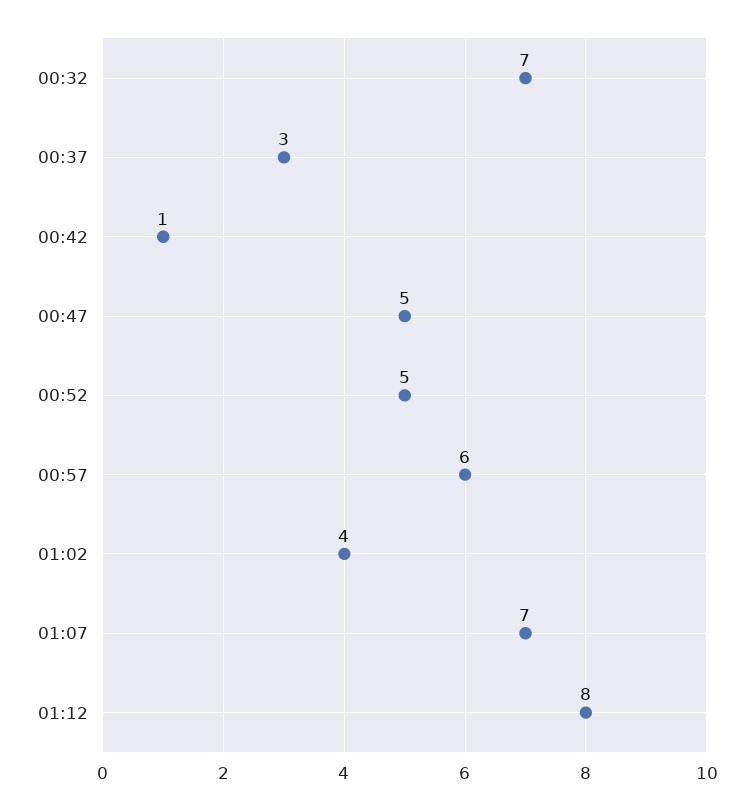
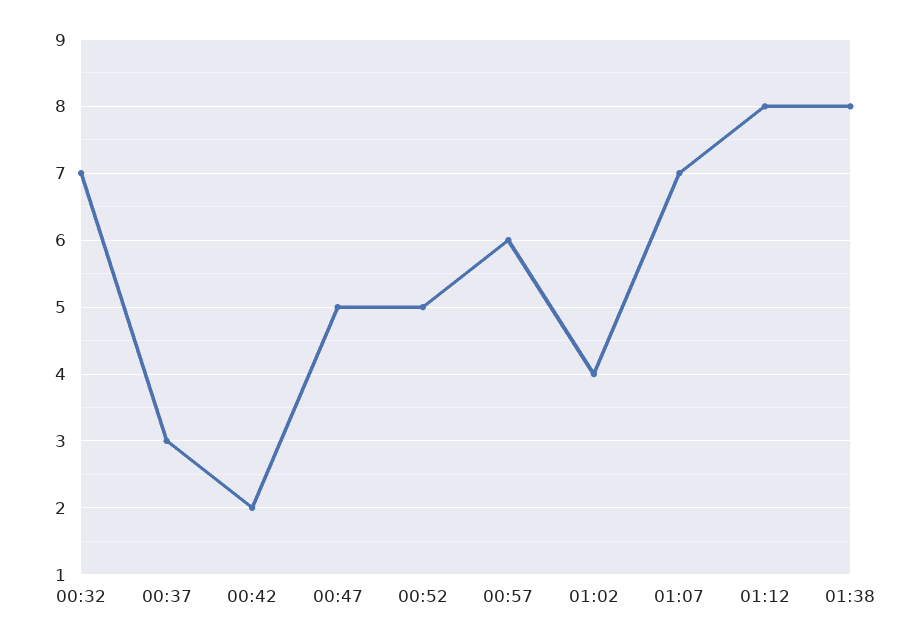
00:42: 1 -> 2
01:38: none -> 8

